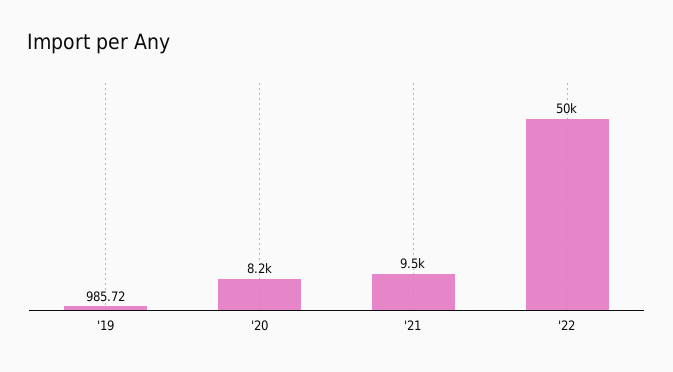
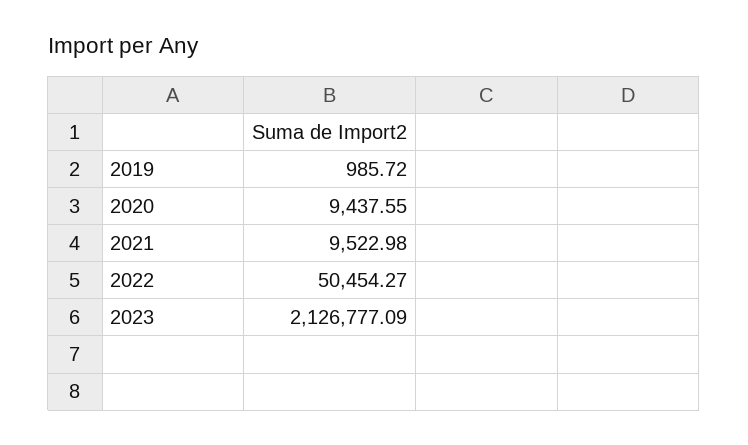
'20: 8200 -> 9437.55
2023: none -> 2126777.09

